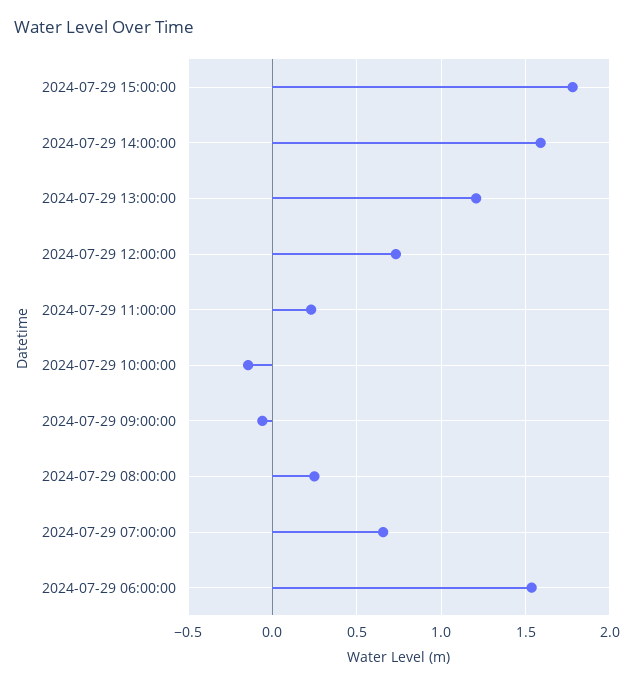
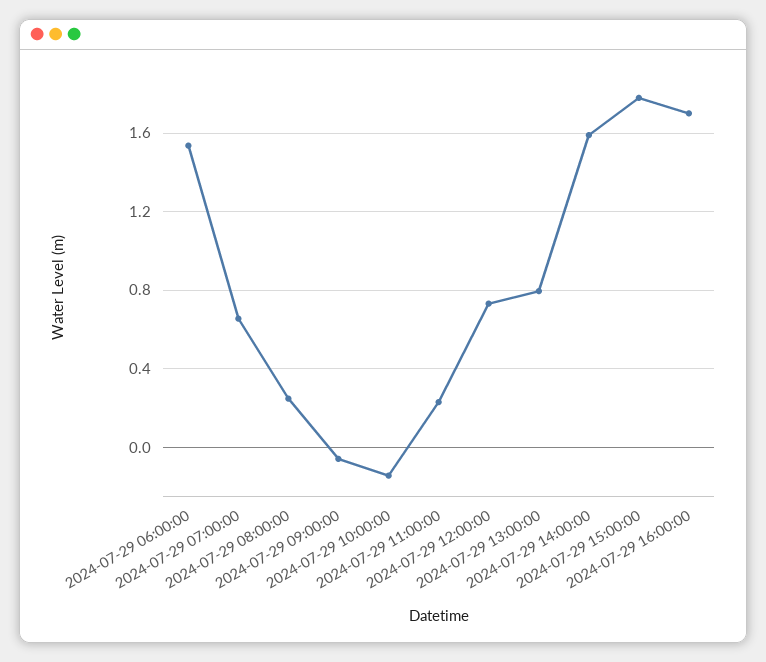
2024-07-29 13:00:00: 1.2 -> 0.8
2024-07-29 16:00:00: none -> 1.7

